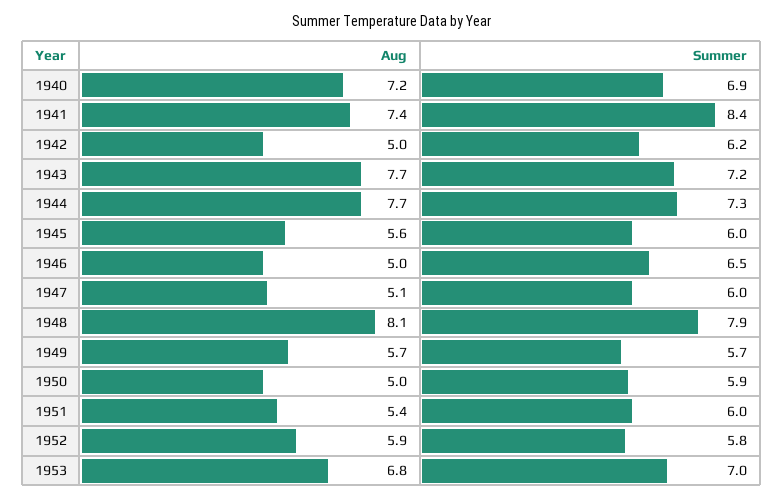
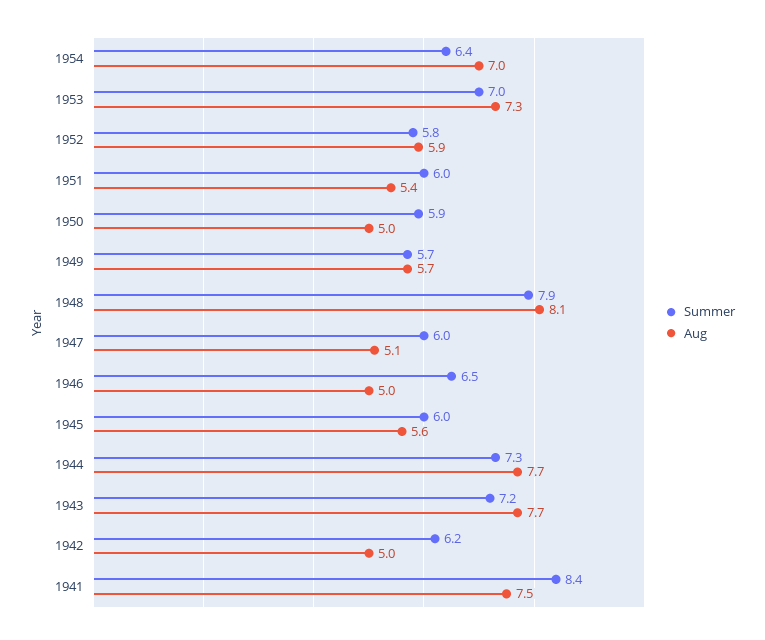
Aug, 1940: 7.2 -> none
Summer, 1940: 6.9 -> none
Aug, 1941: 7.4 -> 7.5
Aug, 1953: 6.8 -> 7.3
Summer, 1954: none -> 6.4
Aug, 1954: none -> 7

